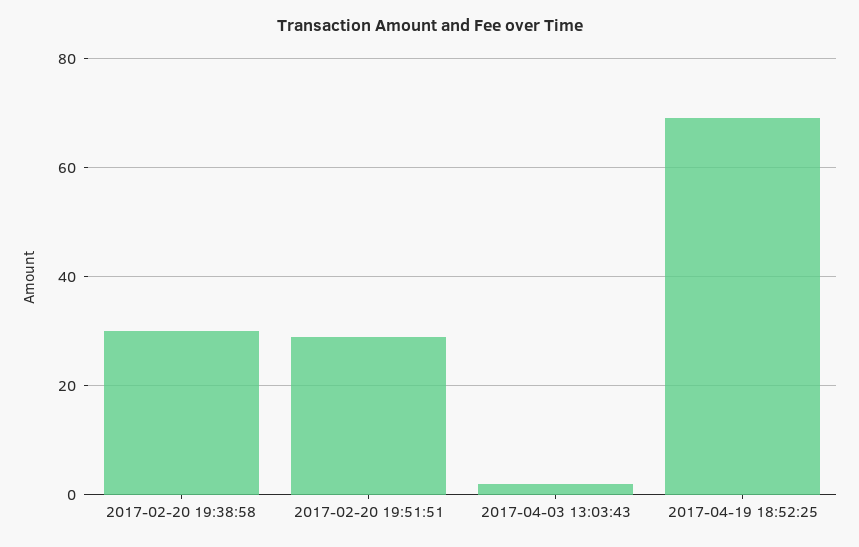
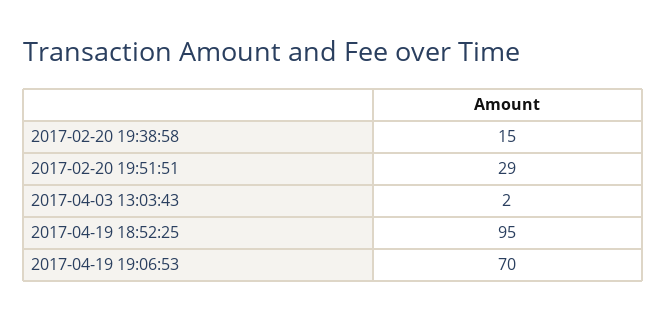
2017-02-20 19:38:58: 30 -> 15
2017-04-19 18:52:25: 70 -> 95
2017-04-19 19:06:53: none -> 70

